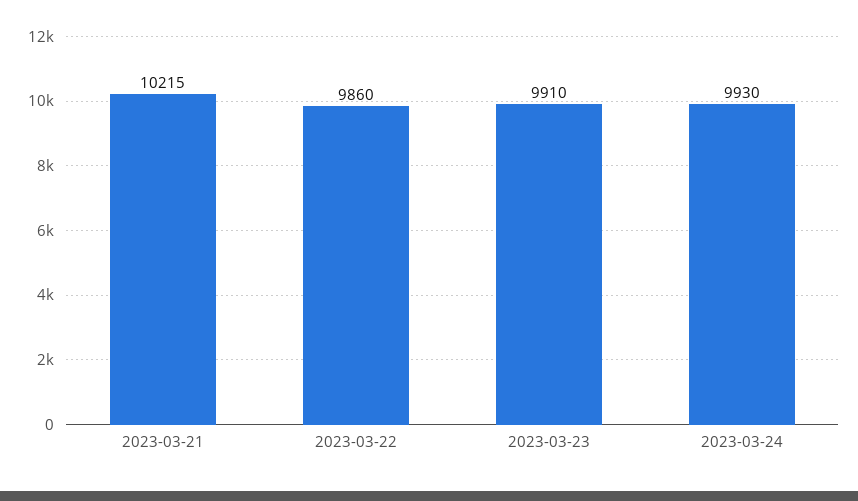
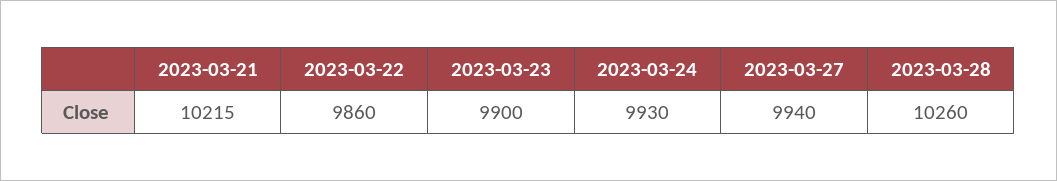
2023-03-23: 9910 -> 9900
2023-03-27: none -> 9940
2023-03-28: none -> 10260

